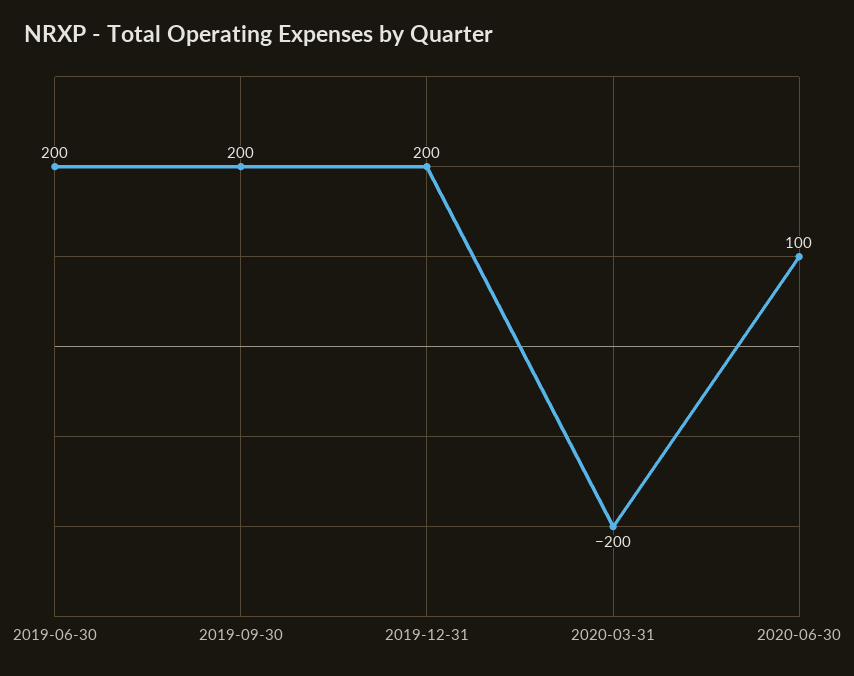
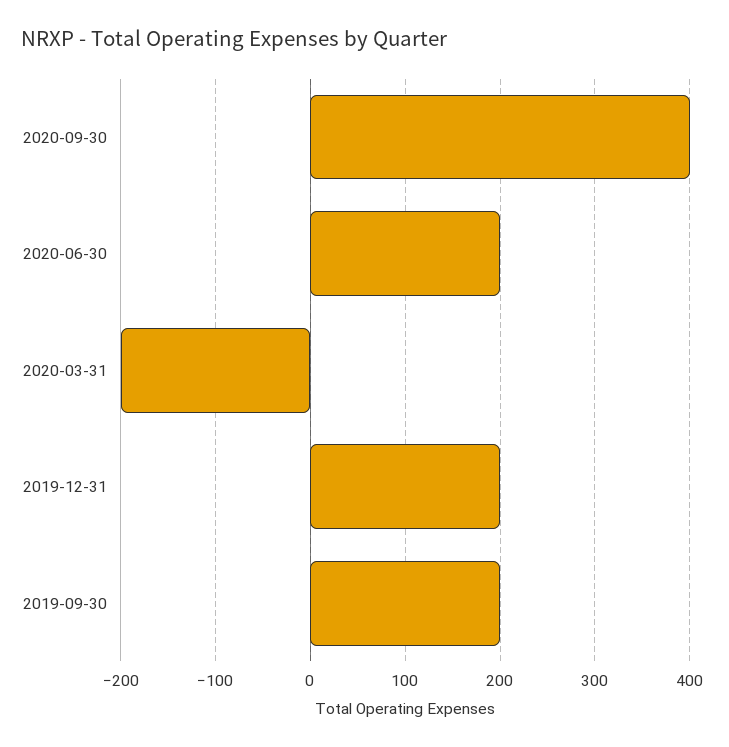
2019-06-30: 200 -> none
2020-06-30: 100 -> 200
2020-09-30: none -> 400

